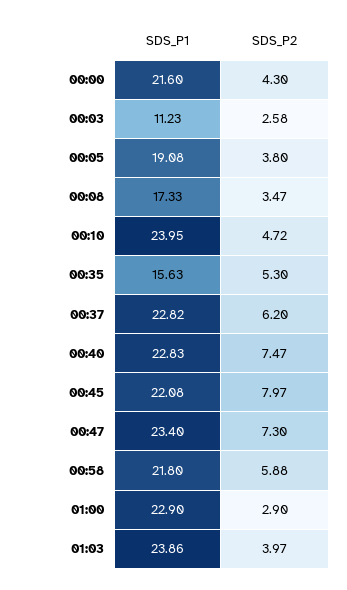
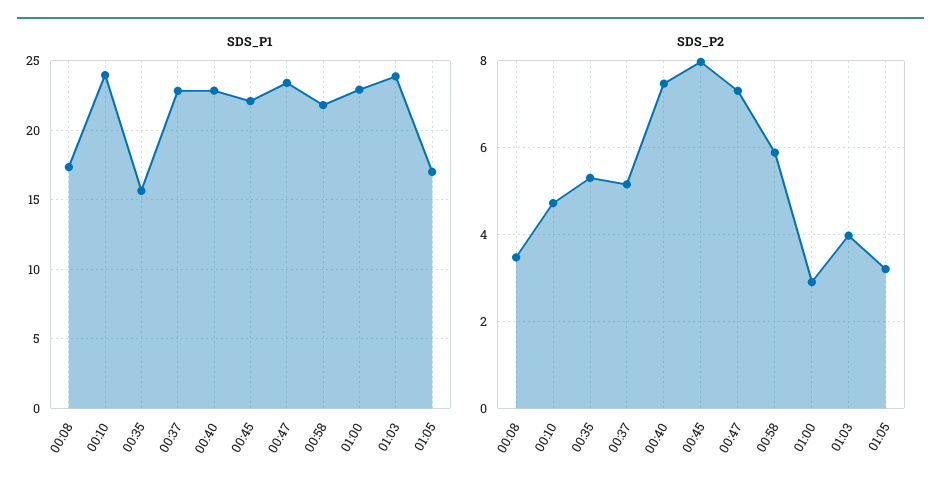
SDS_P1, 00:00: 21.6 -> none
SDS_P2, 00:00: 4.3 -> none
SDS_P1, 00:03: 11.23 -> none
SDS_P2, 00:03: 2.58 -> none
SDS_P1, 00:05: 19.08 -> none
SDS_P2, 00:05: 3.8 -> none
SDS_P2, 00:37: 6.2 -> 5.2
SDS_P1, 01:05: none -> 17
SDS_P2, 01:05: none -> 3.2

